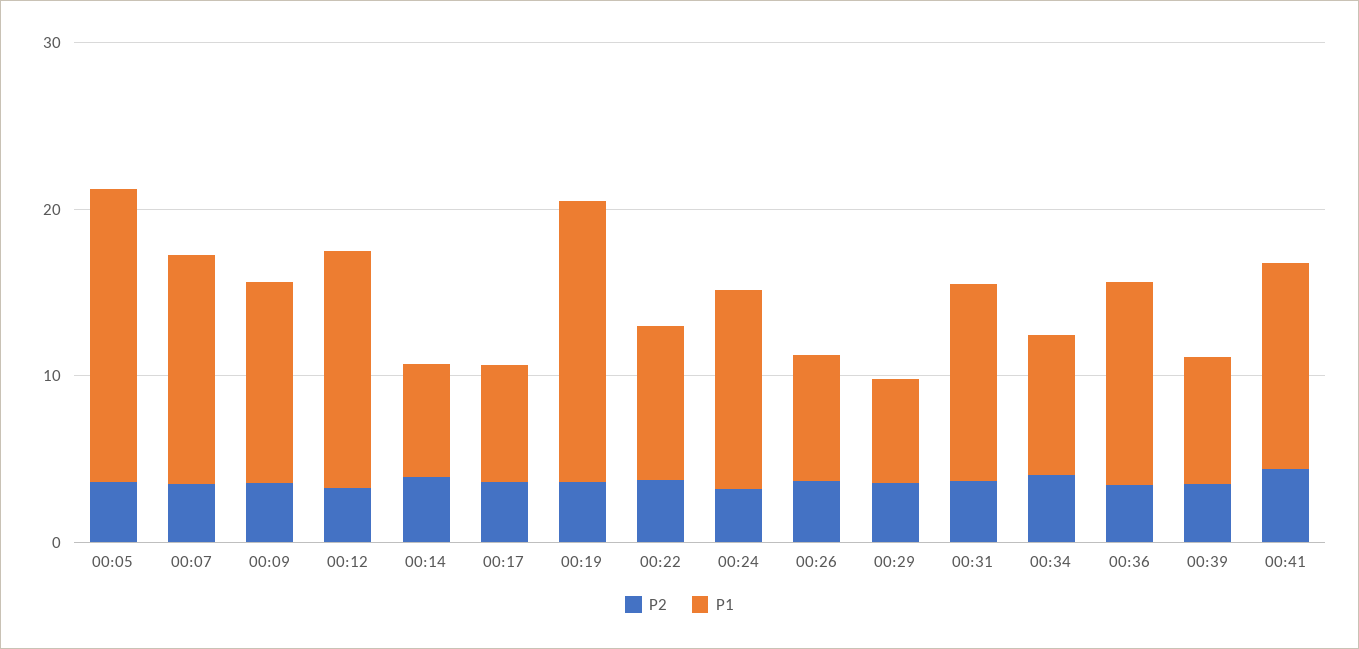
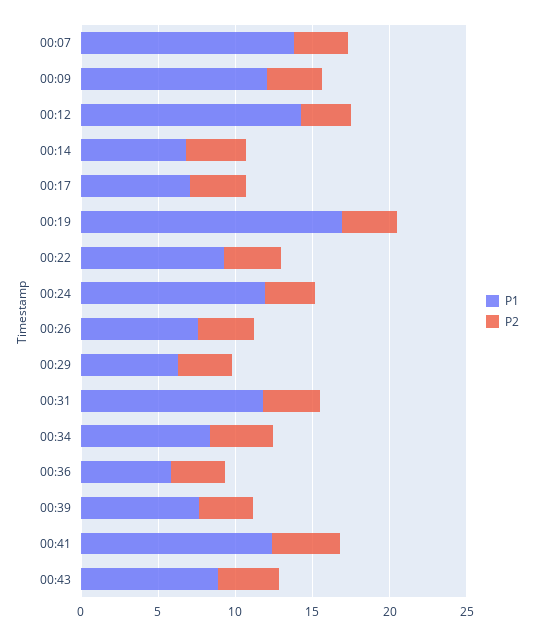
P2, 00:05: 4 -> none
P1, 00:05: 18 -> none
P1, 00:36: 12 -> 6
P1, 00:43: none -> 9
P2, 00:43: none -> 4

